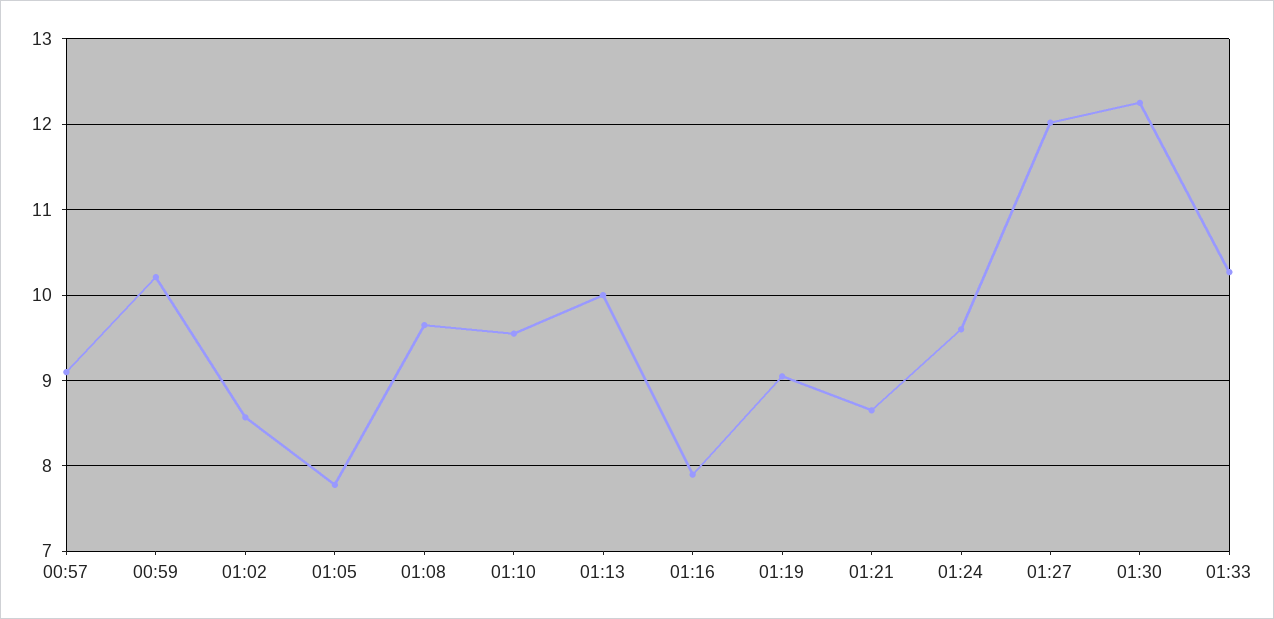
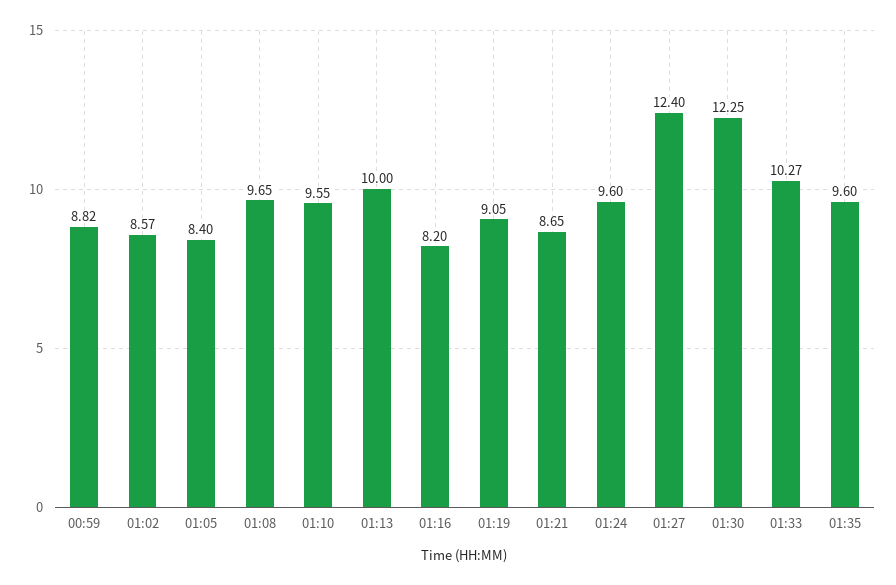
00:57: 9.1 -> none
00:59: 10.2 -> 8.82
01:05: 7.8 -> 8.4
01:16: 7.9 -> 8.2
01:27: 12 -> 12.4
01:35: none -> 9.6

